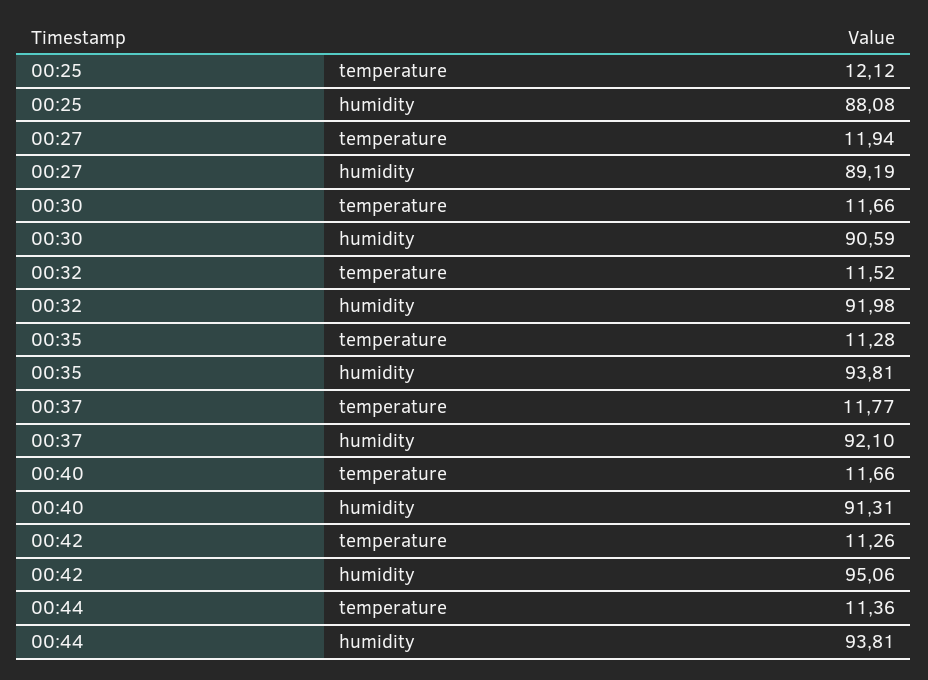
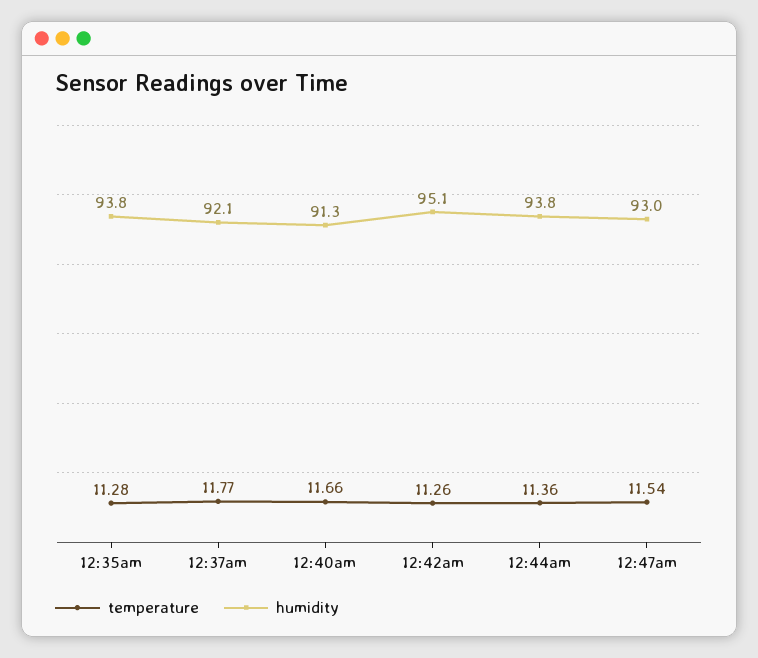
temperature, 00:25: 12.12 -> none
humidity, 00:25: 88.08 -> none
temperature, 00:27: 11.94 -> none
humidity, 00:27: 89.19 -> none
temperature, 00:30: 11.66 -> none
humidity, 00:30: 90.59 -> none
temperature, 00:32: 11.52 -> none
humidity, 00:32: 91.98 -> none
temperature, 12:47am: none -> 11.54
humidity, 12:47am: none -> 93

